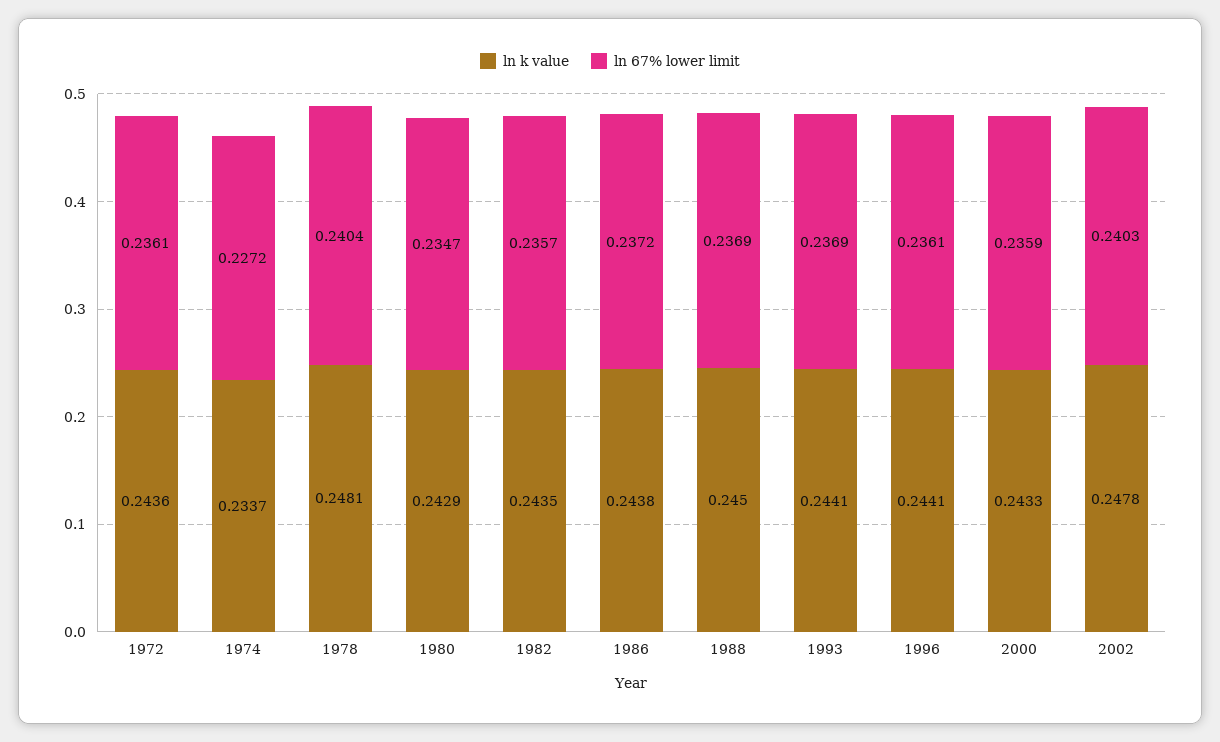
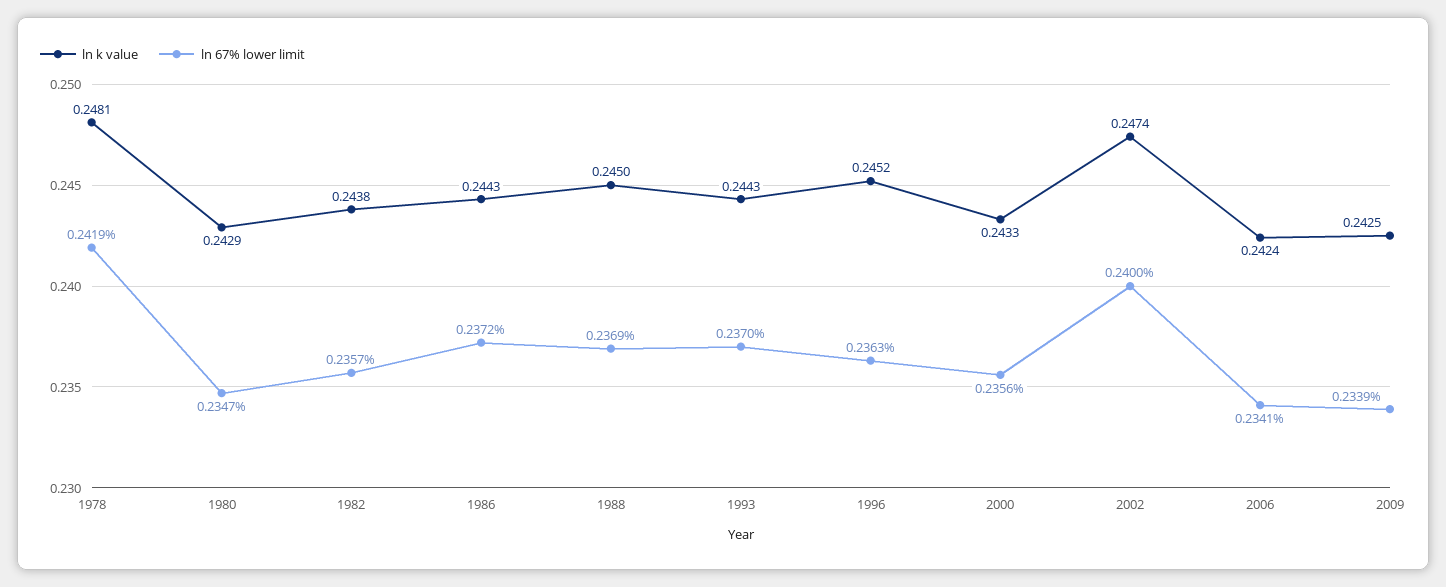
ln k value, 1972: 0.2436 -> none
ln 67% lower limit, 1972: 0.2361 -> none
ln k value, 1974: 0.2337 -> none
ln 67% lower limit, 1974: 0.2272 -> none
ln 67% lower limit, 1978: 0.2404 -> 0.2419
ln k value, 1982: 0.2435 -> 0.2438
ln k value, 1986: 0.2438 -> 0.2443
ln k value, 1993: 0.2441 -> 0.2443
ln 67% lower limit, 1993: 0.2369 -> 0.237
ln k value, 1996: 0.2441 -> 0.2452
ln 67% lower limit, 1996: 0.2361 -> 0.2363
ln 67% lower limit, 2000: 0.2359 -> 0.2356
ln k value, 2002: 0.2478 -> 0.2474
ln 67% lower limit, 2002: 0.2403 -> 0.24
ln k value, 2006: none -> 0.2424
ln 67% lower limit, 2006: none -> 0.2341
ln k value, 2009: none -> 0.2425
ln 67% lower limit, 2009: none -> 0.2339

